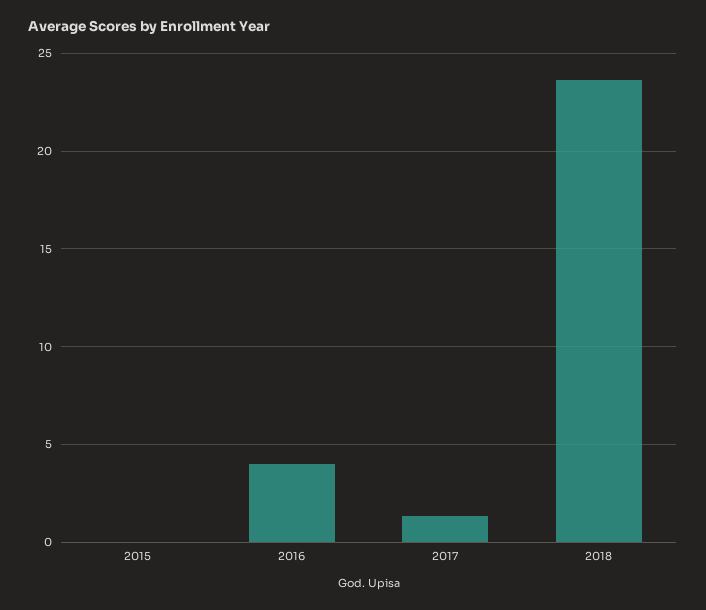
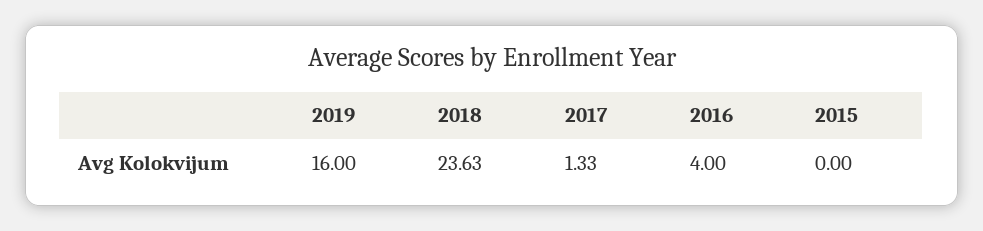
2019: none -> 16

